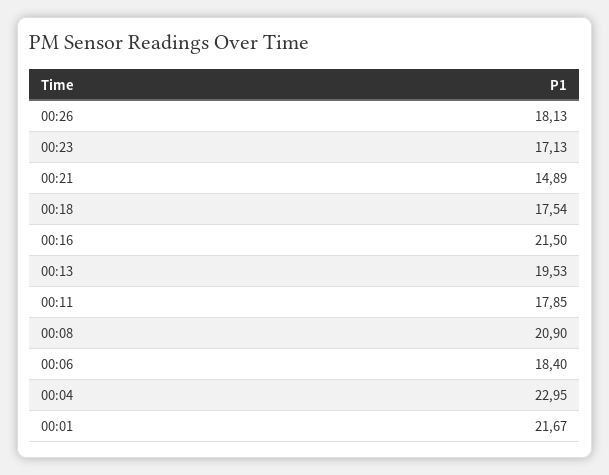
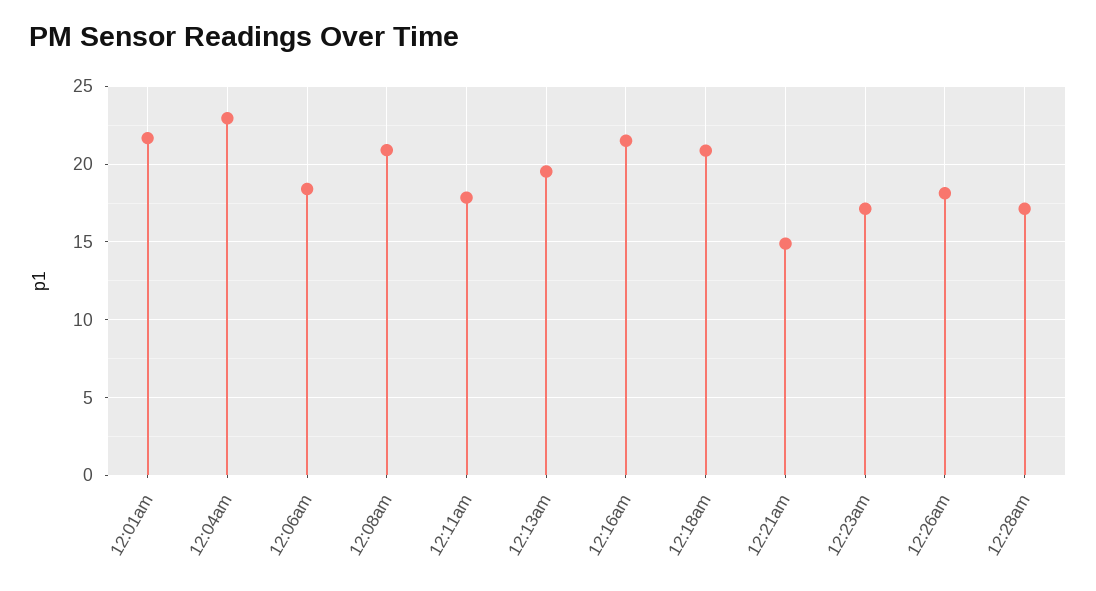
00:18: 17.54 -> 21
12:28am: none -> 17

